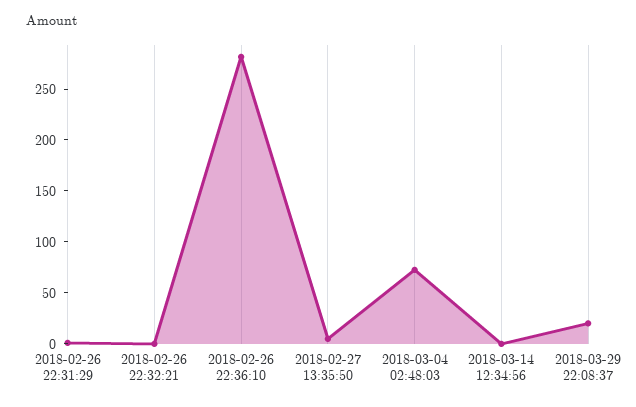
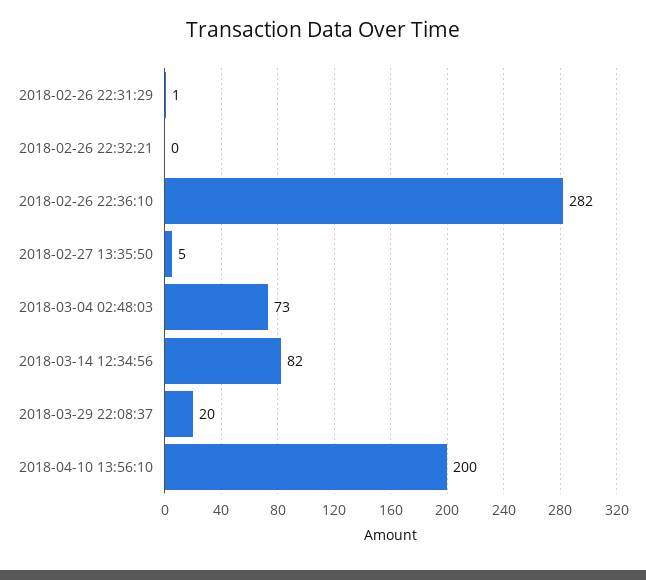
2018-03-14 12:34:56: 0 -> 82
2018-04-10 13:56:10: none -> 200

